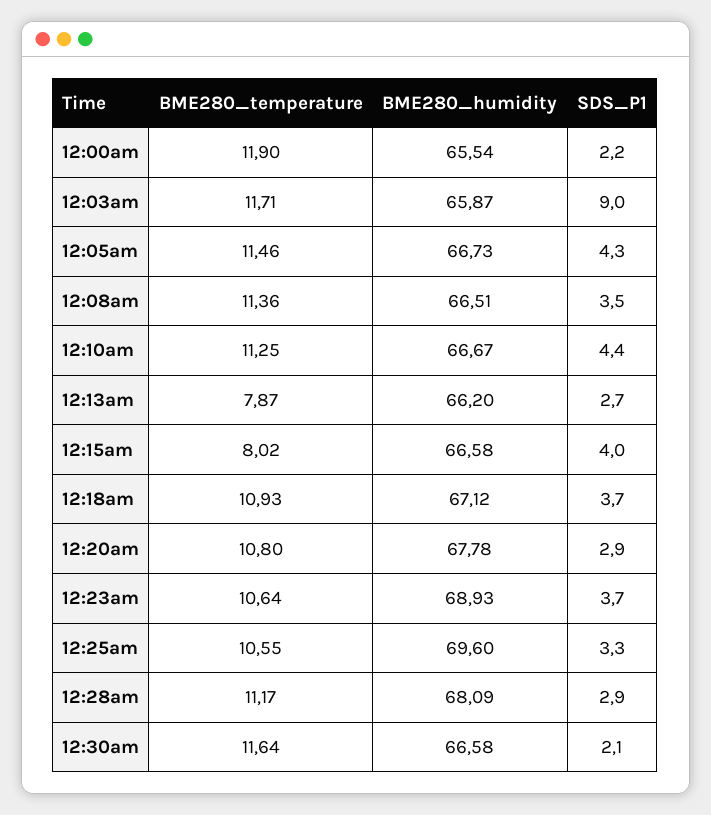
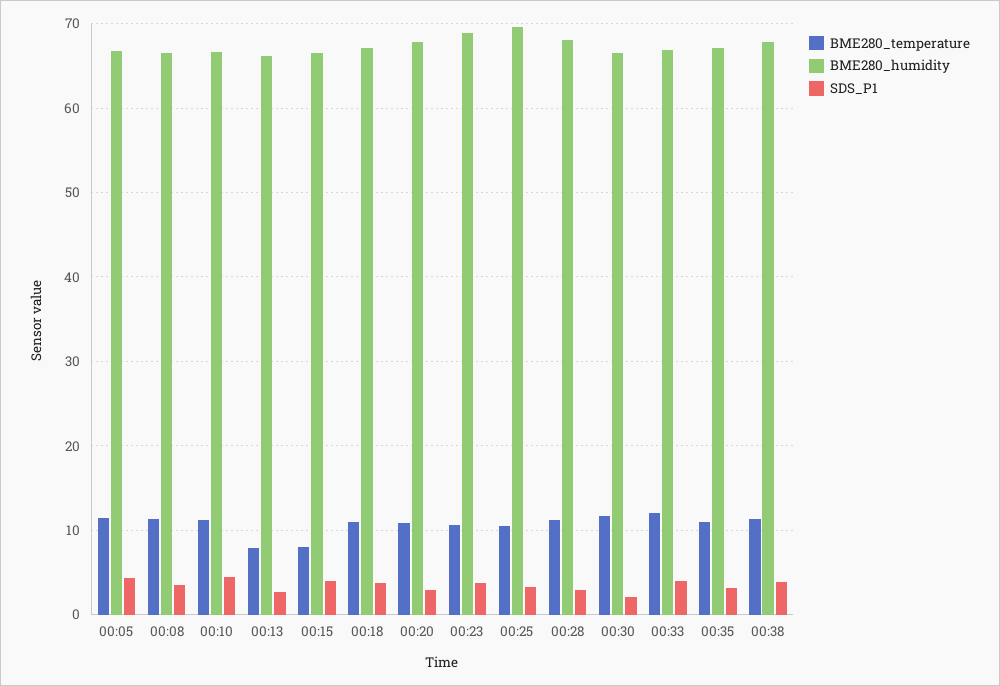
BME280_temperature, 12:00am: 11.9 -> none
BME280_humidity, 12:00am: 65.54 -> none
SDS_P1, 12:00am: 2.2 -> none
BME280_temperature, 12:03am: 11.71 -> none
BME280_humidity, 12:03am: 65.87 -> none
SDS_P1, 12:03am: 9 -> none
BME280_temperature, 00:33: none -> 12
BME280_humidity, 00:33: none -> 67
SDS_P1, 00:33: none -> 4
BME280_temperature, 00:35: none -> 11
BME280_humidity, 00:35: none -> 67
SDS_P1, 00:35: none -> 3
BME280_temperature, 00:38: none -> 11
BME280_humidity, 00:38: none -> 68
SDS_P1, 00:38: none -> 4

